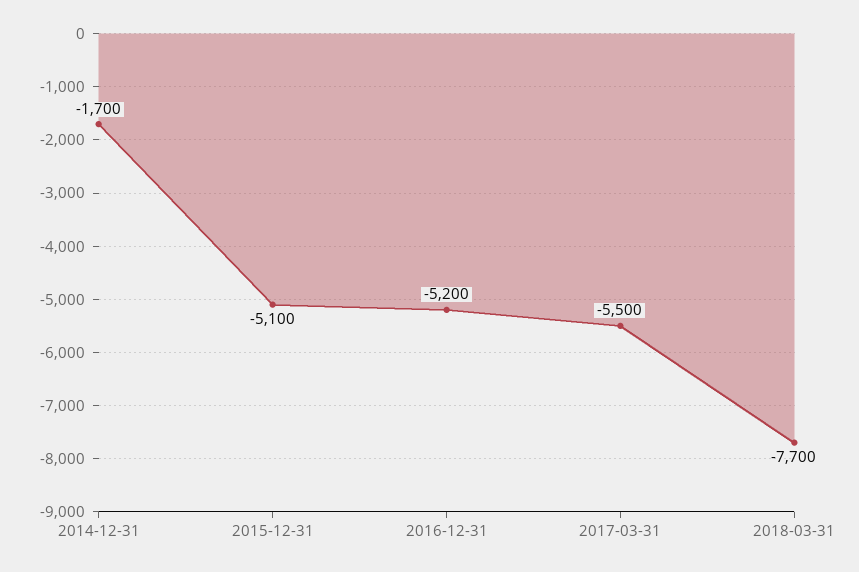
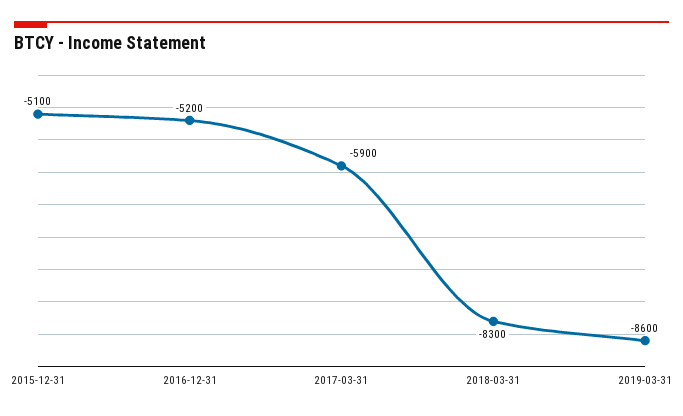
2014-12-31: -1700 -> none
2017-03-31: -5500 -> -5900
2018-03-31: -7700 -> -8300
2019-03-31: none -> -8600

